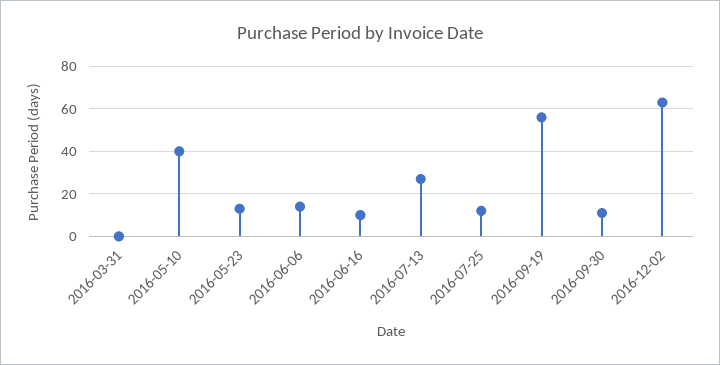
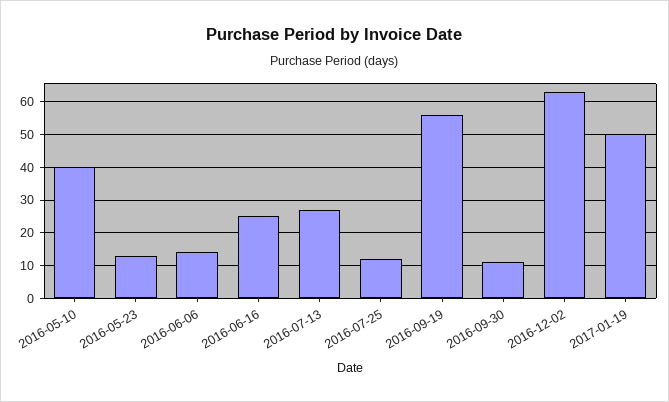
2016-03-31: 0 -> none
2016-06-16: 10 -> 25
2017-01-19: none -> 50

